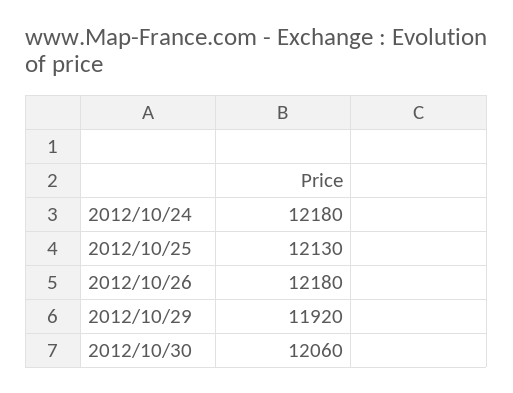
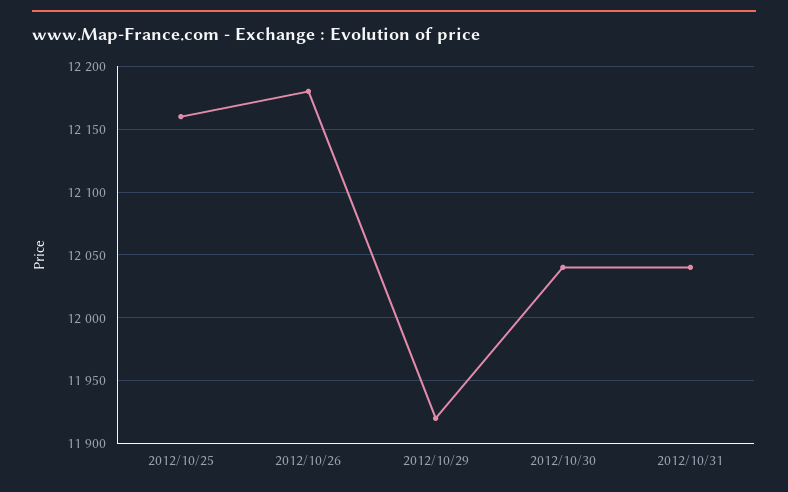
2012/10/24: 12180 -> none
2012/10/25: 12130 -> 12160
2012/10/30: 12060 -> 12040
2012/10/31: none -> 12040

